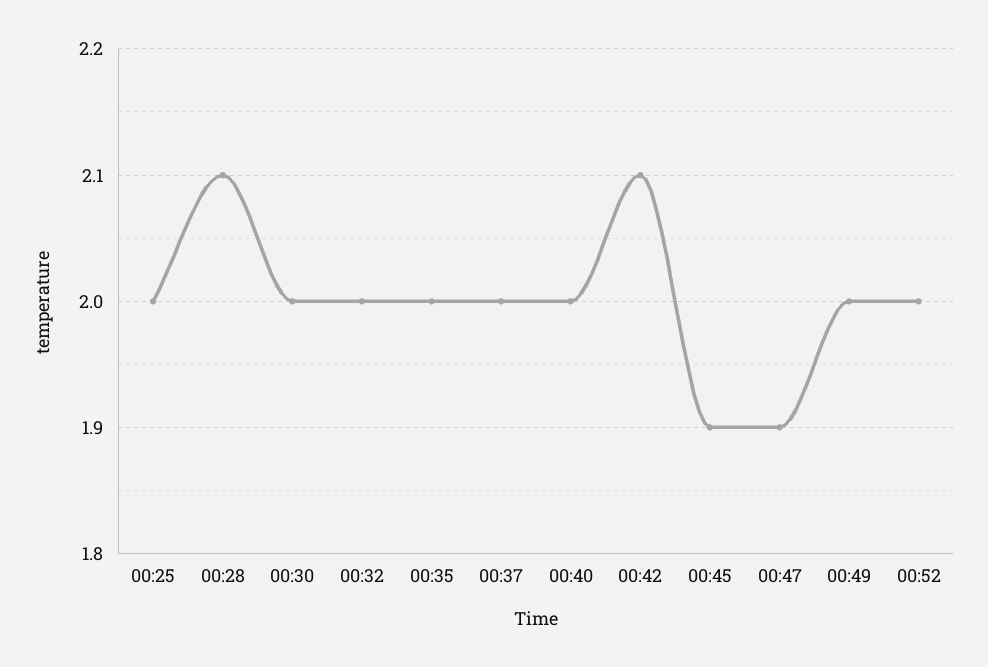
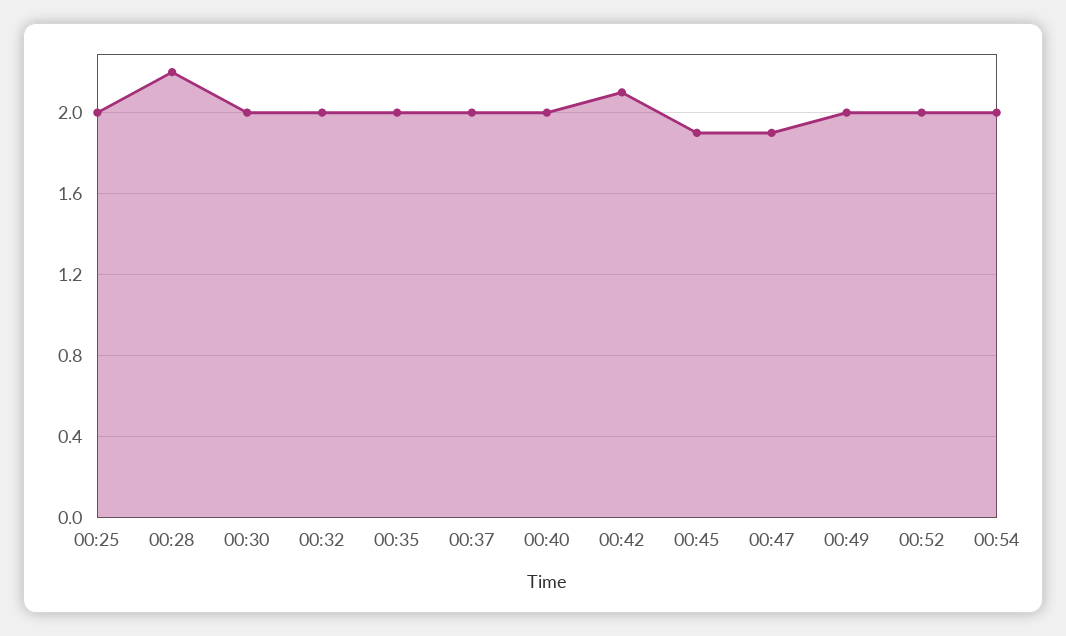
00:28: 2.1 -> 2.2
00:54: none -> 2

